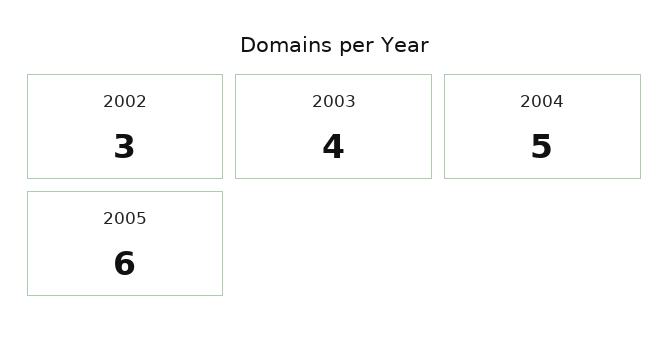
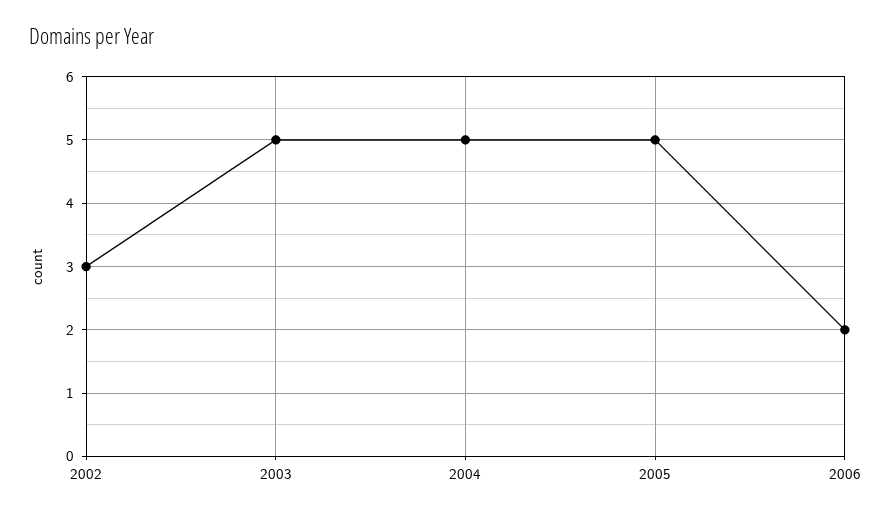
2003: 4 -> 5
2005: 6 -> 5
2006: none -> 2

